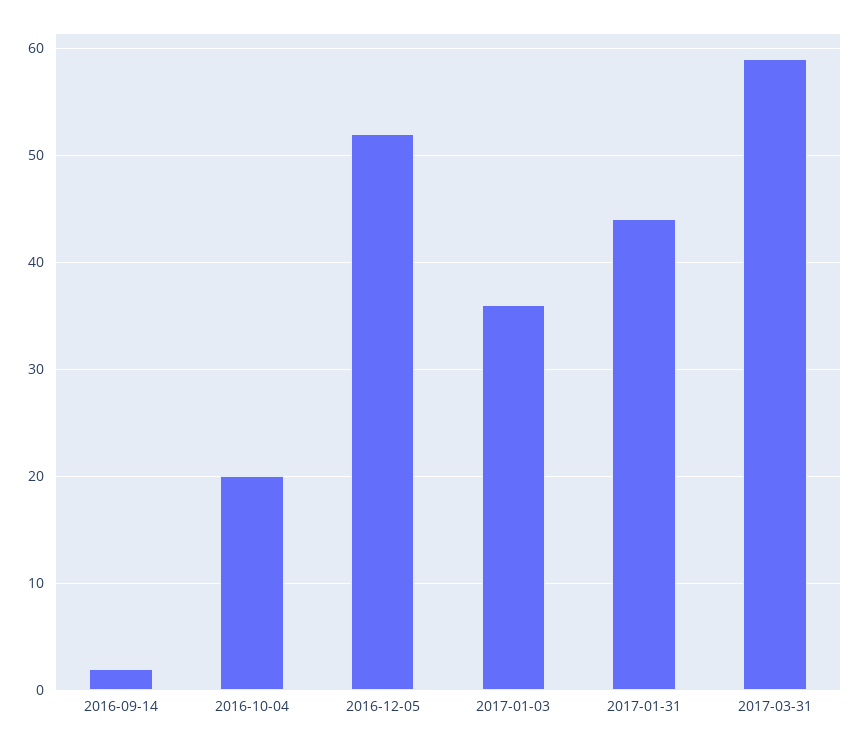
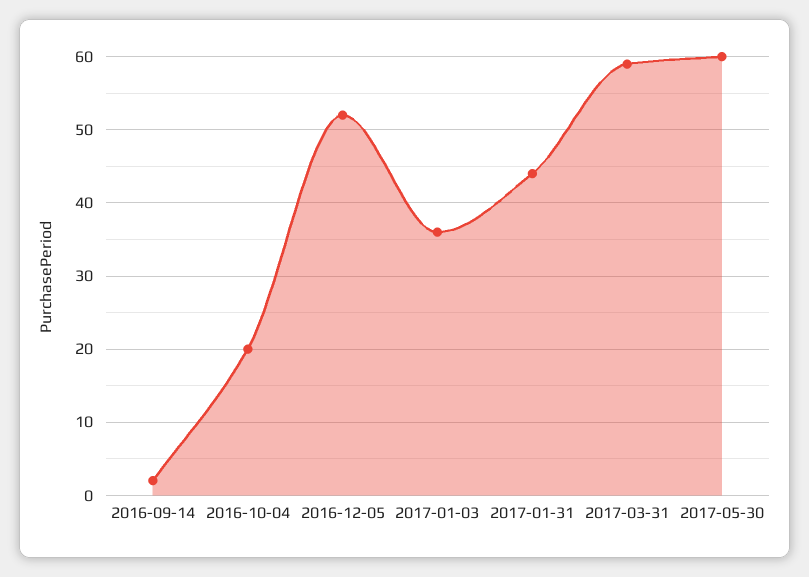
2017-05-30: none -> 60

